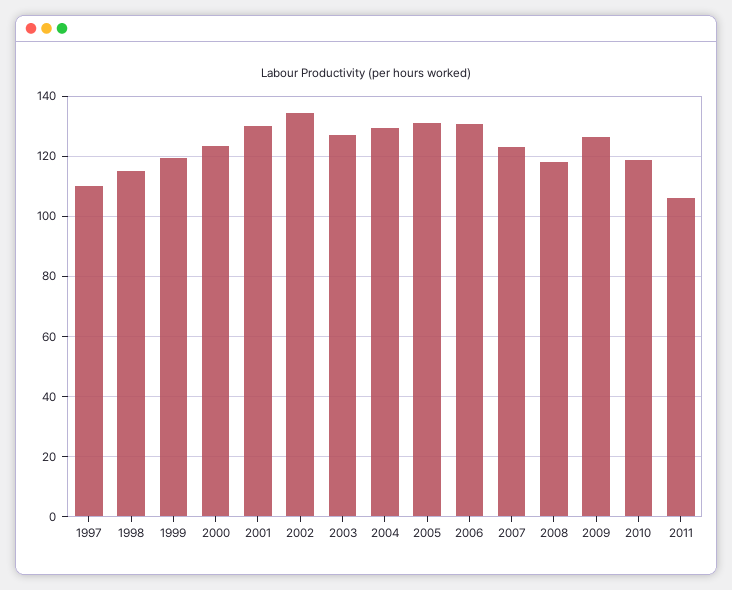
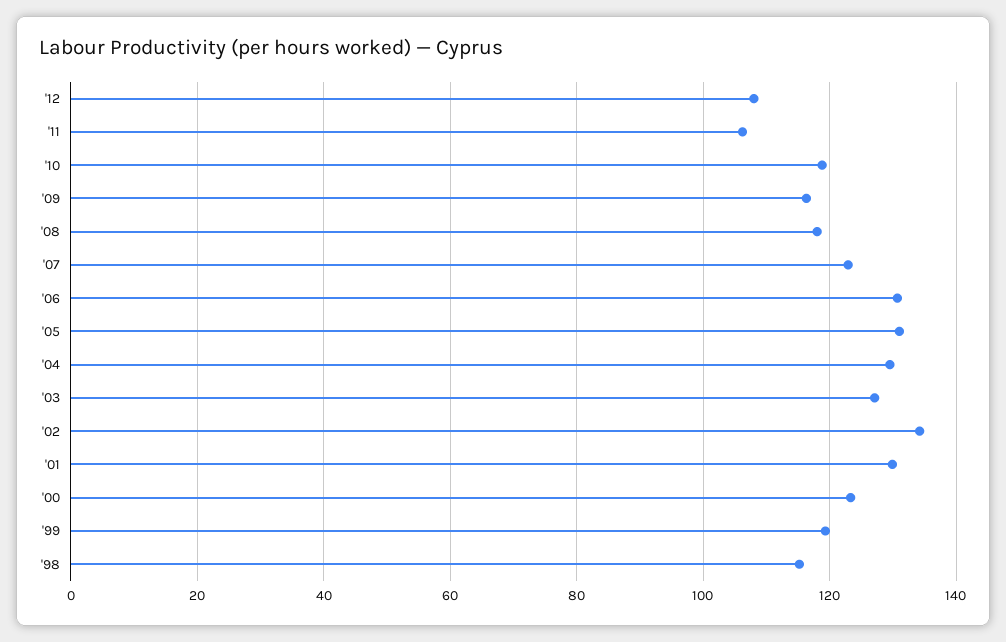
1997: 110 -> none
2009: 126 -> 116
'12: none -> 108

